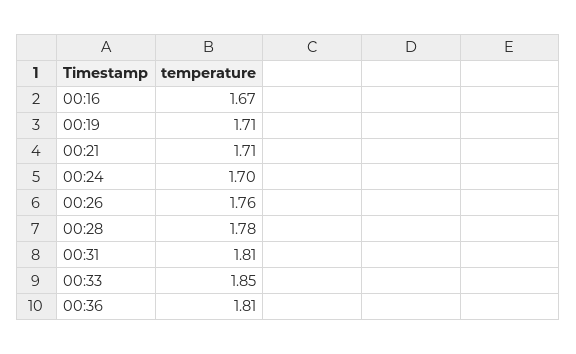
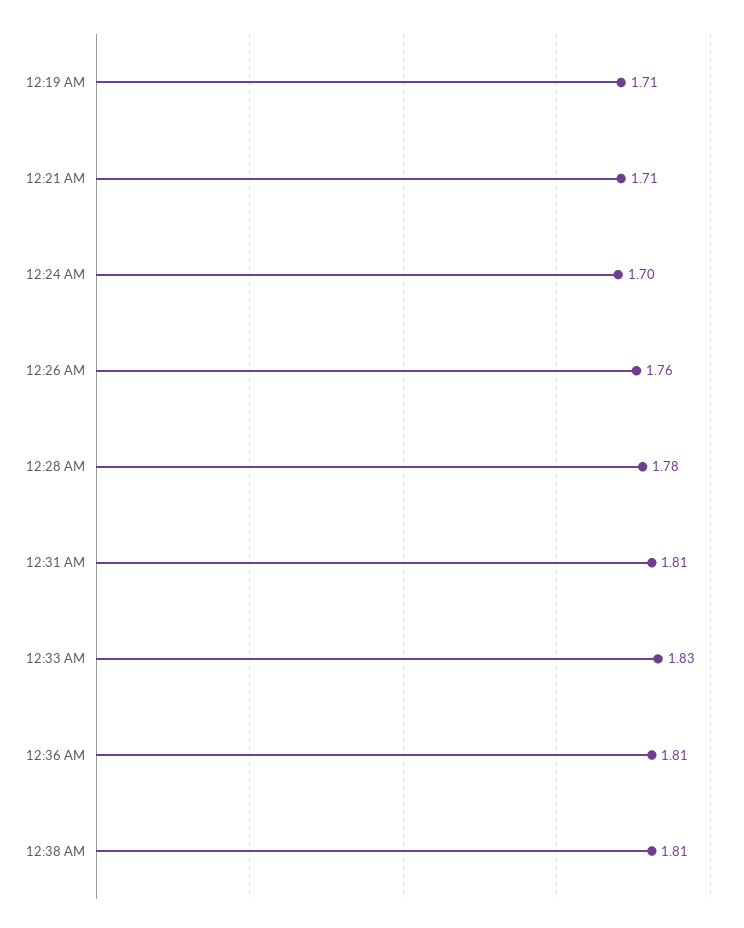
00:16: 1.67 -> none
00:33: 1.85 -> 1.83
12:38 AM: none -> 1.81

